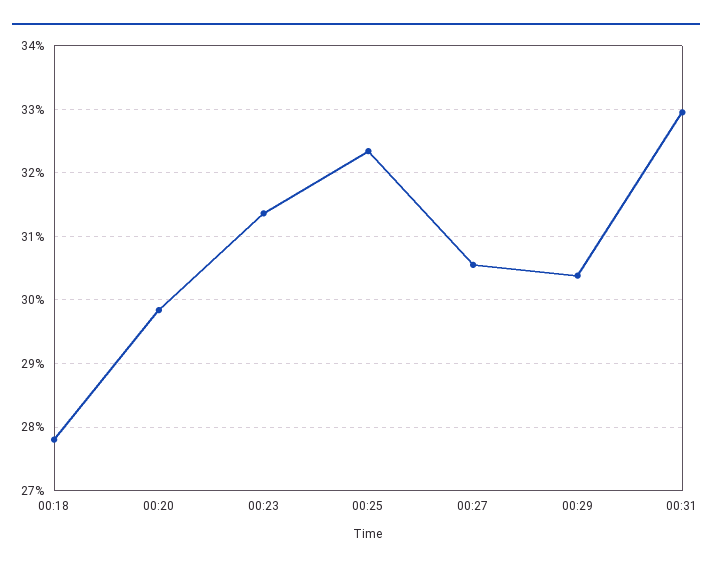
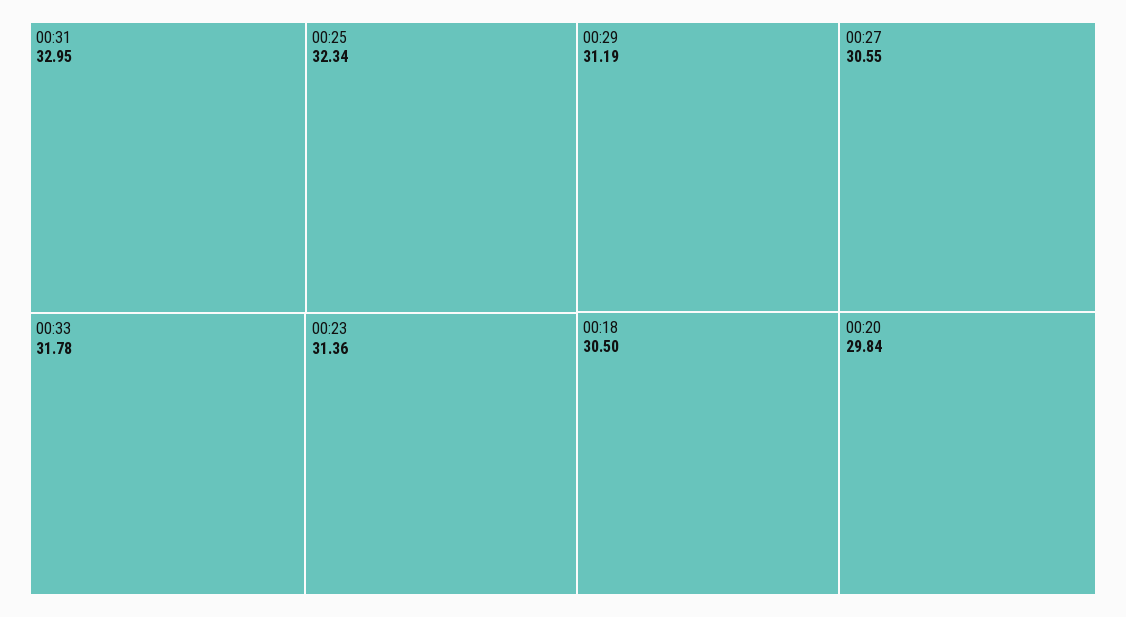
00:18: 27.8 -> 30.5
00:29: 30.4 -> 31.19
00:33: none -> 31.78

